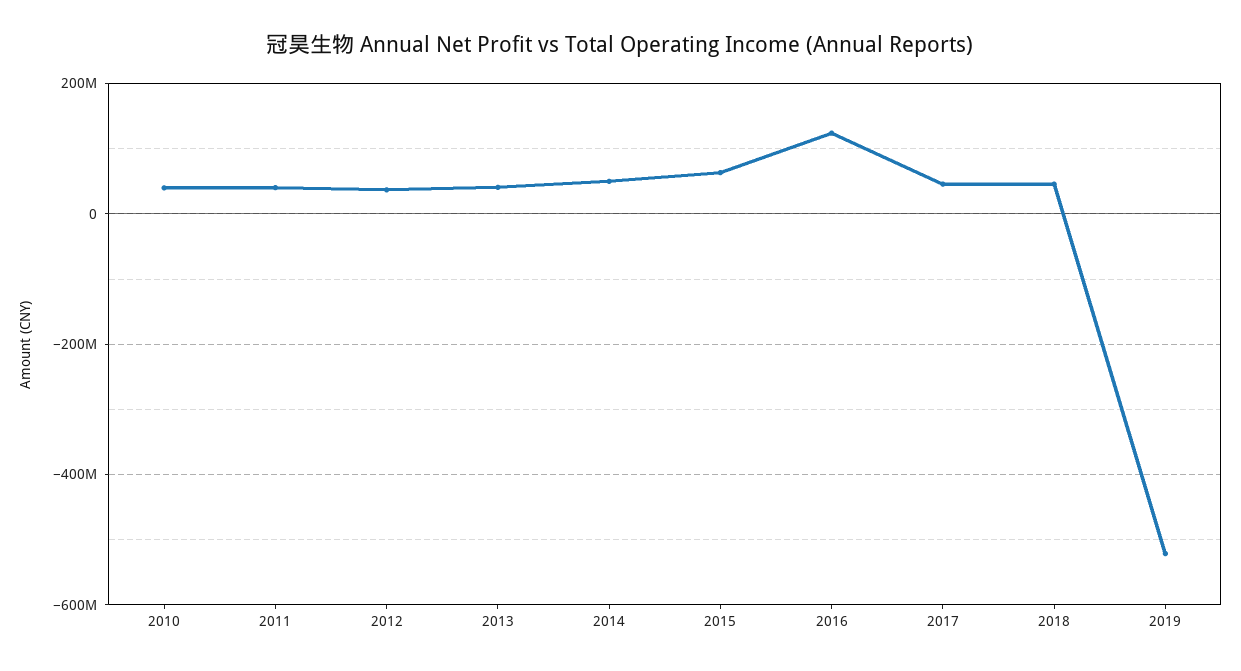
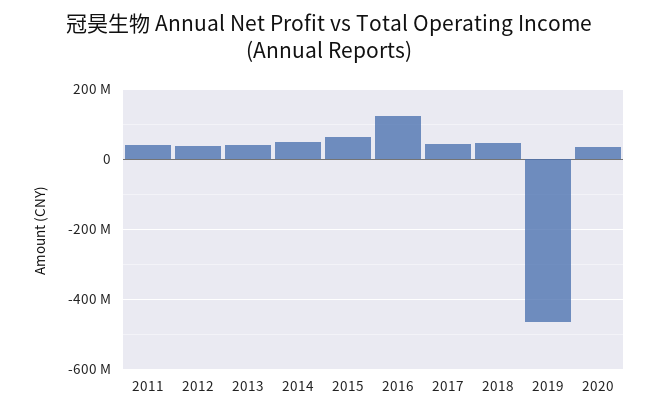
2010: 40000000 -> none
2019: -520000000 -> -460000000
2020: none -> 40000000

